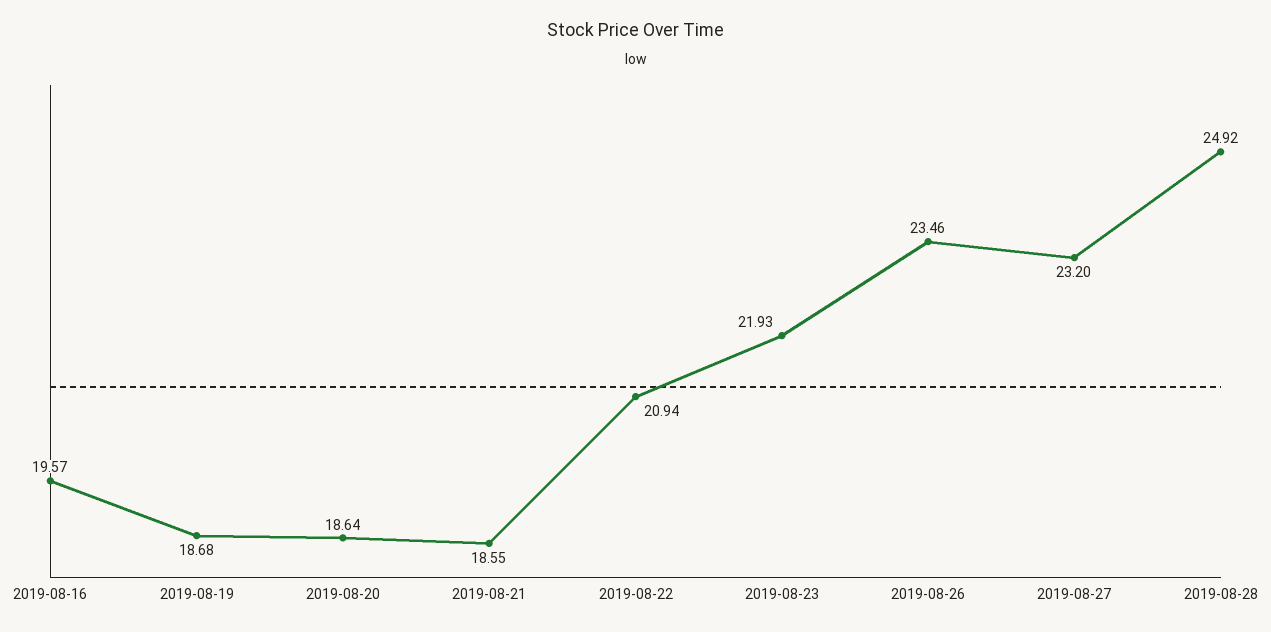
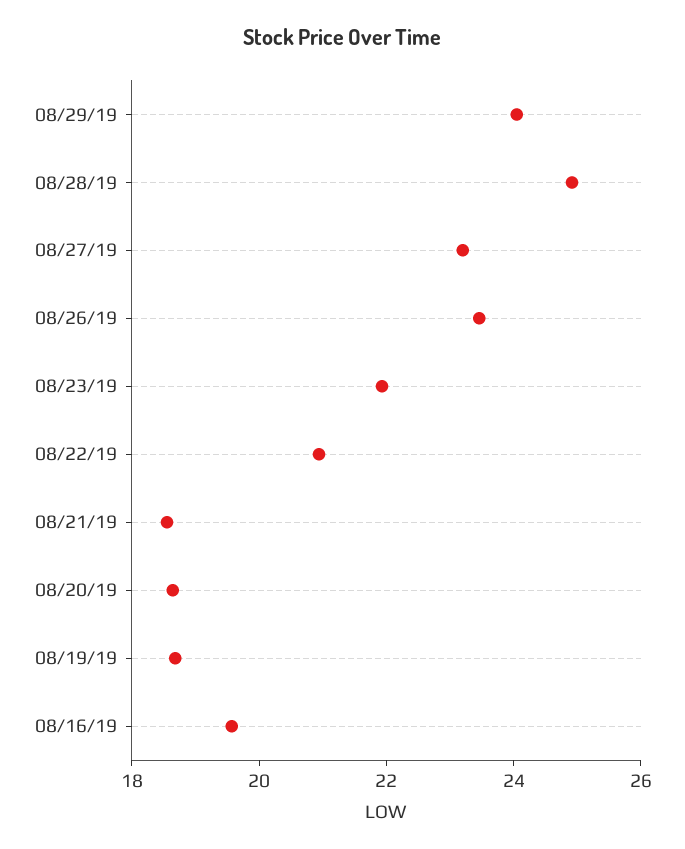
08/29/19: none -> 24

